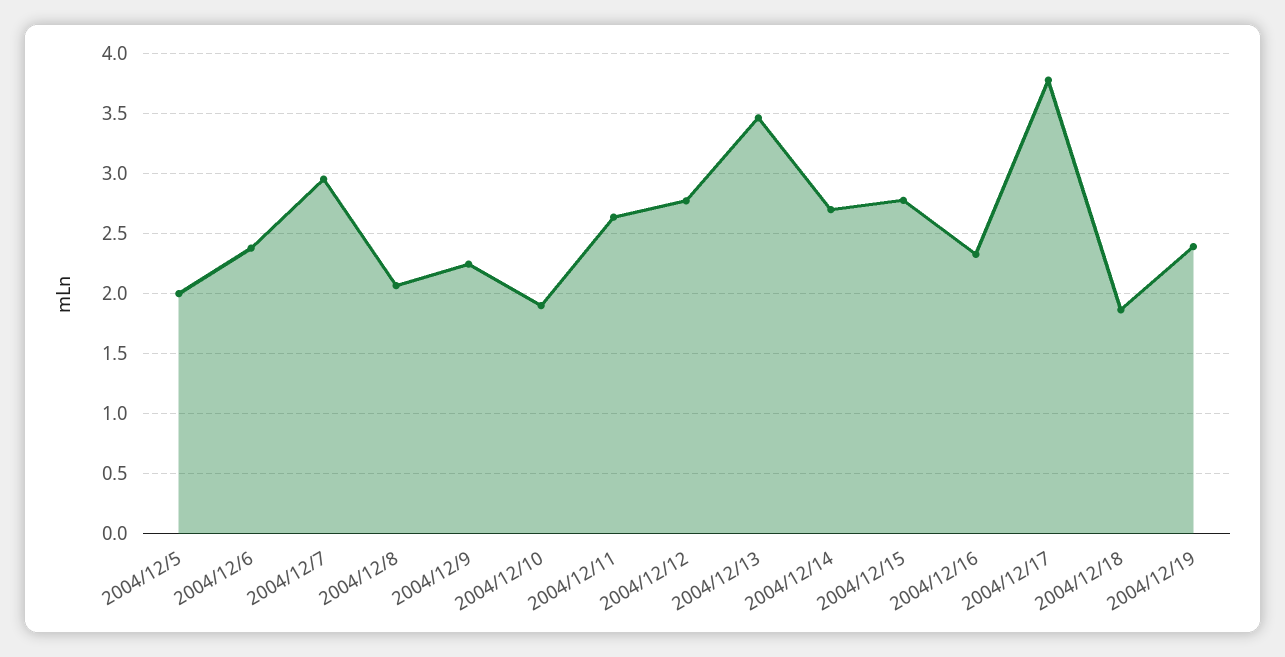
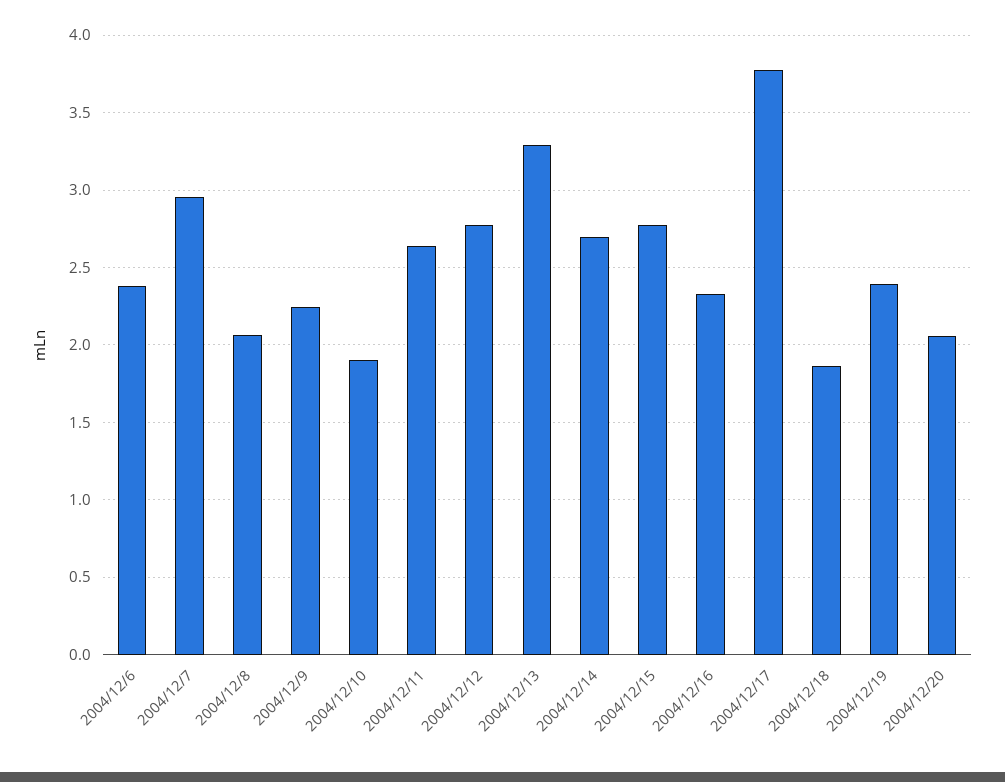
2004/12/5: 2 -> none
2004/12/13: 3.45 -> 3.3
2004/12/20: none -> 2.05

